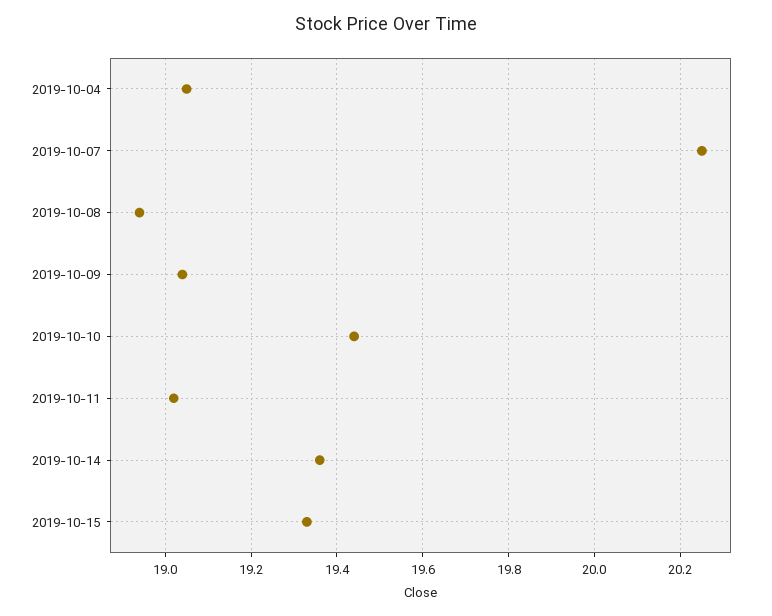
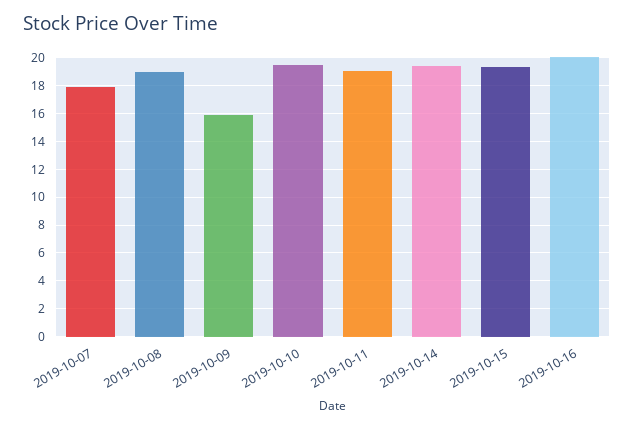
2019-10-04: 19.05 -> none
2019-10-07: 20.25 -> 18
2019-10-09: 19.05 -> 16
2019-10-16: none -> 20

